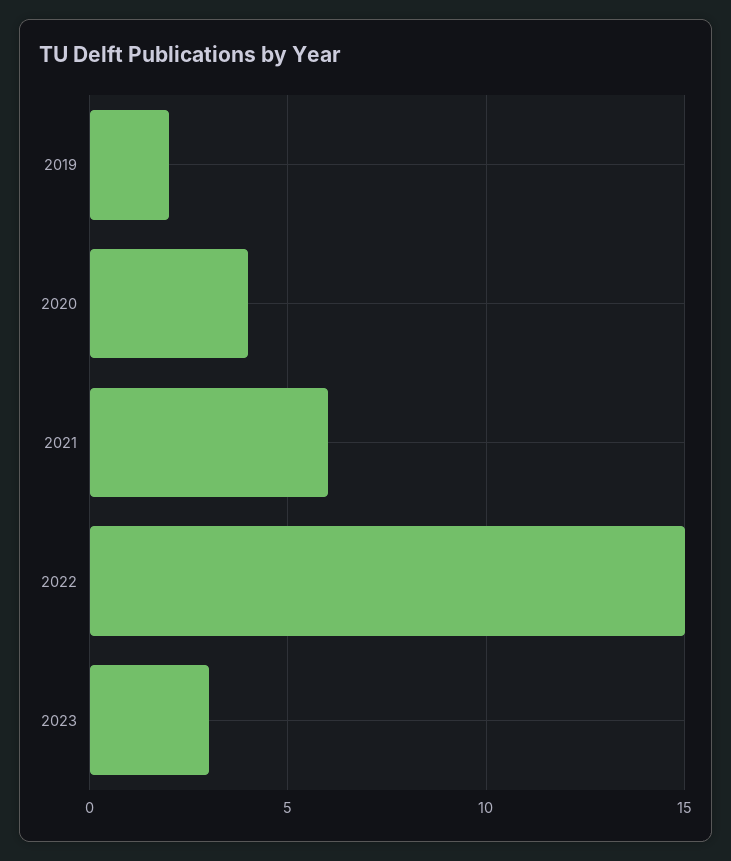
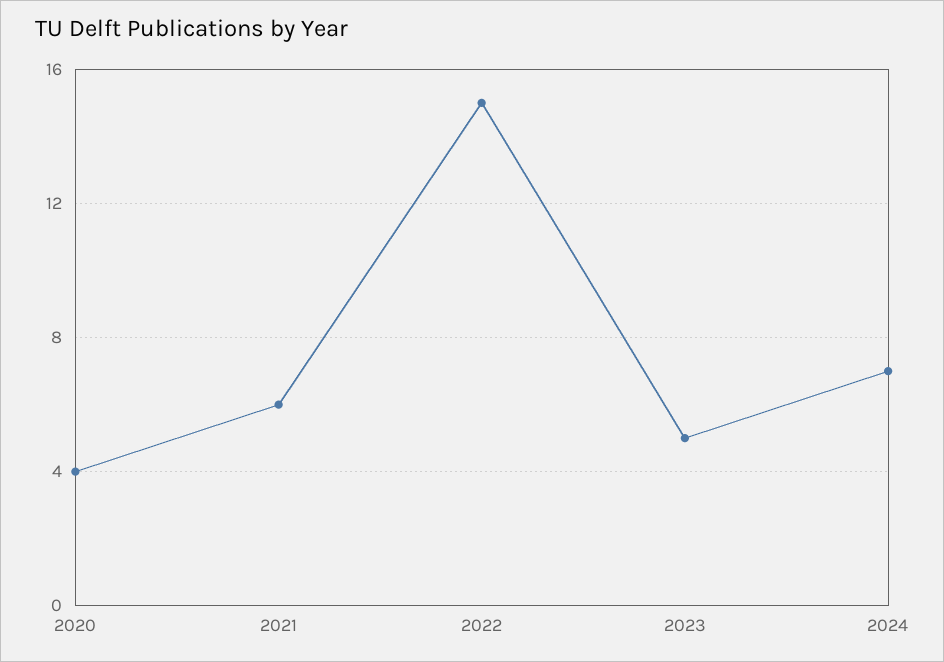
2019: 2 -> none
2023: 3 -> 5
2024: none -> 7

